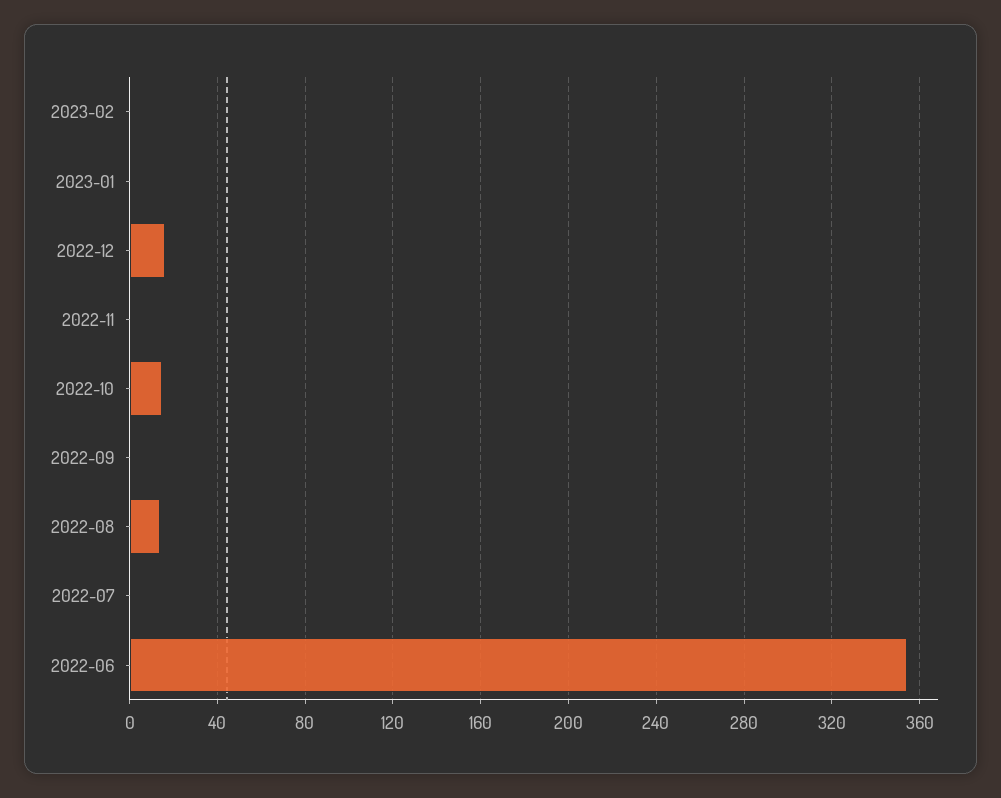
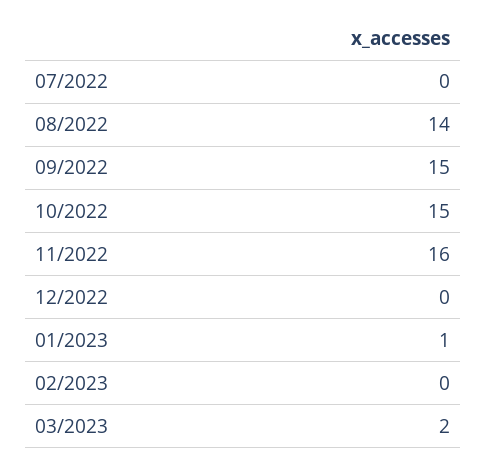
2022-12: 15 -> 0
2022-11: 0 -> 16
2022-09: 0 -> 15
2022-06: 355 -> none
03/2023: none -> 2

